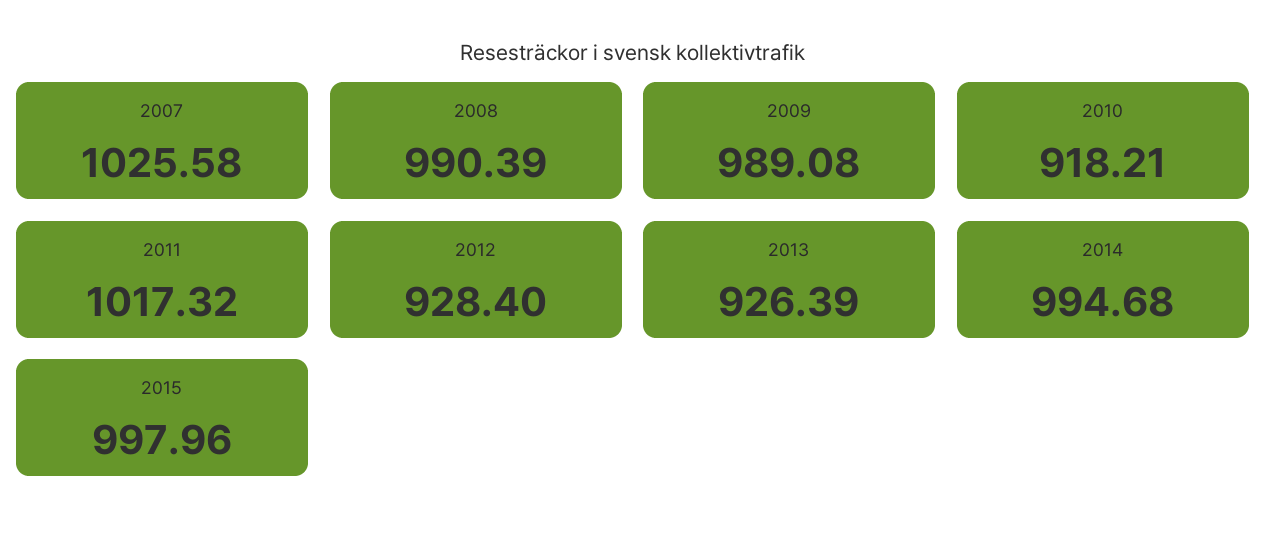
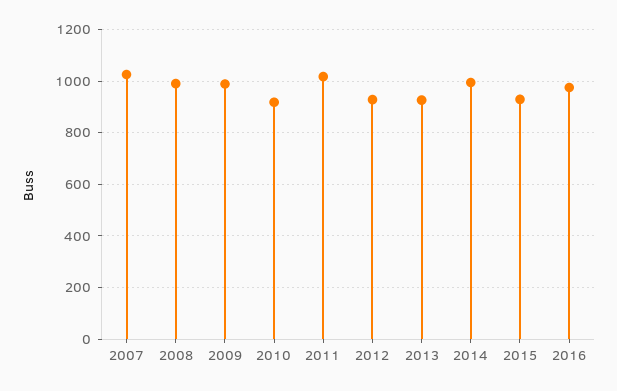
2015: 997.96 -> 925
2016: none -> 975

